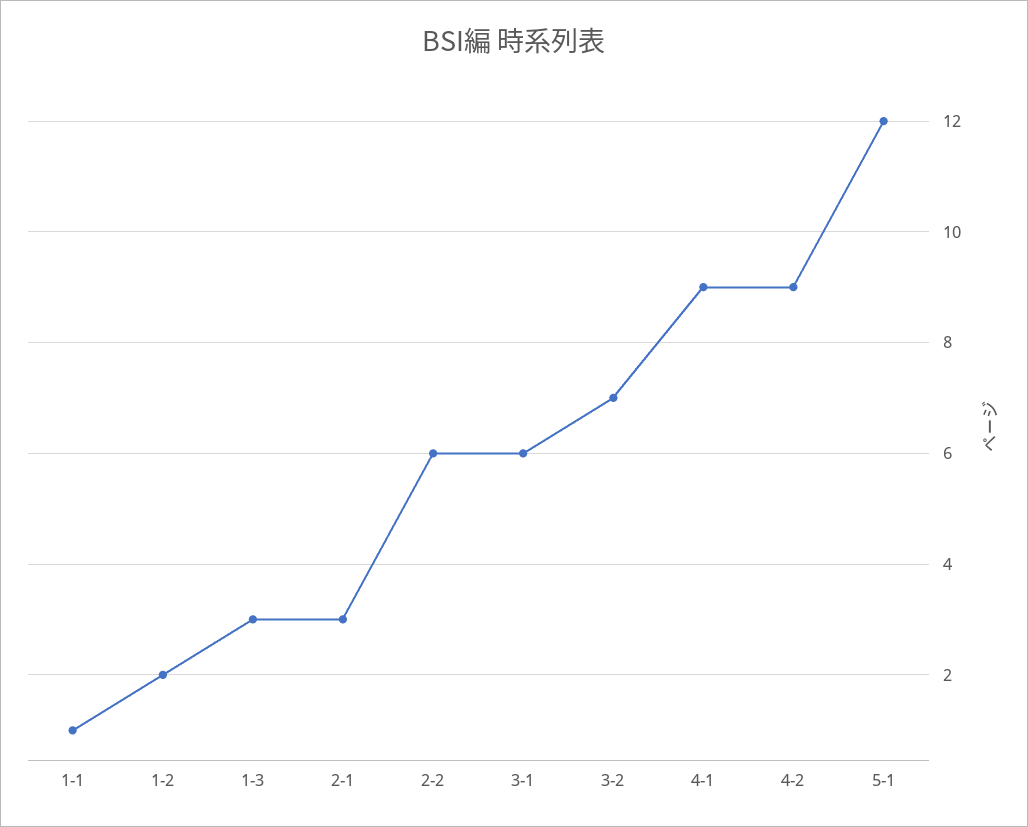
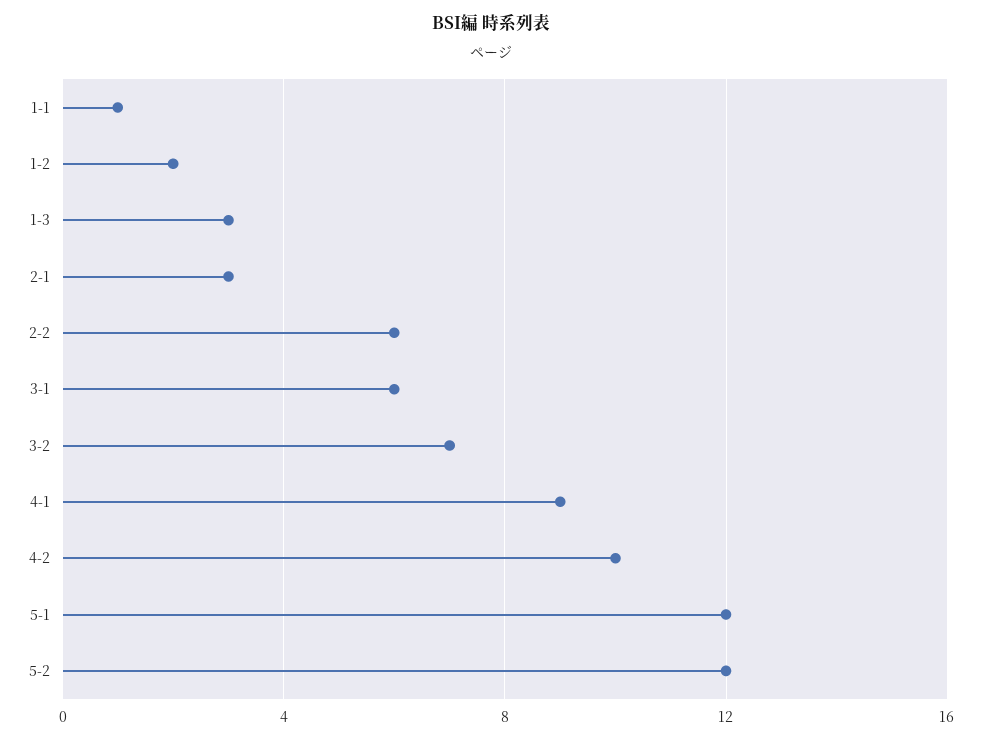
4-2: 9 -> 10
5-2: none -> 12

